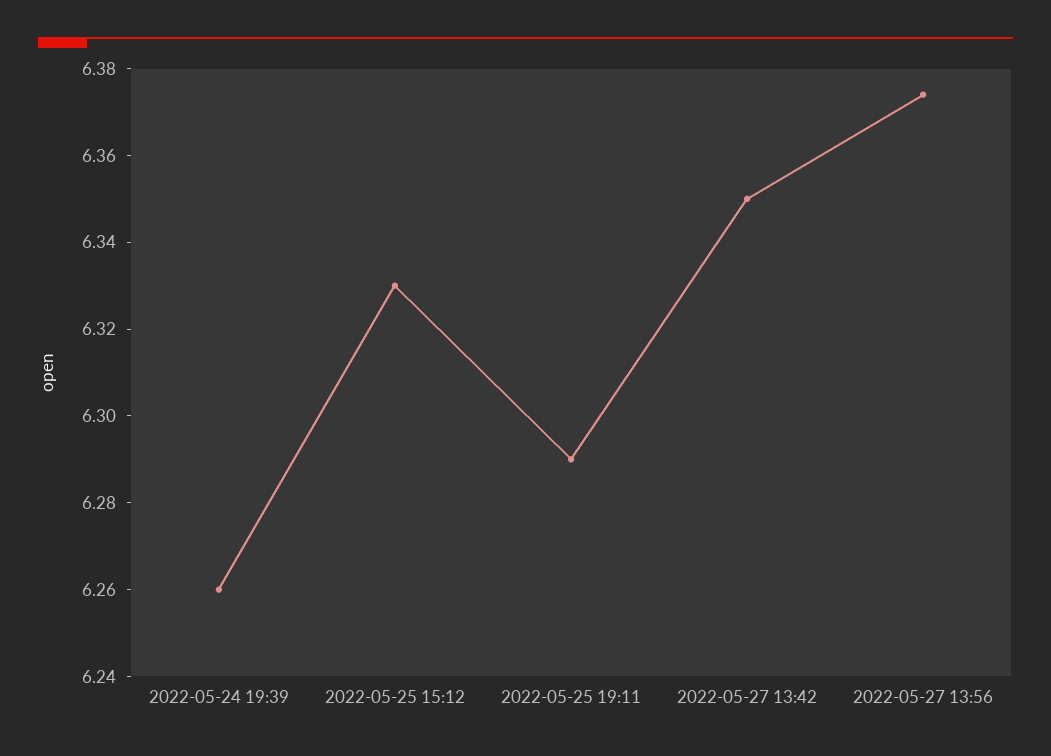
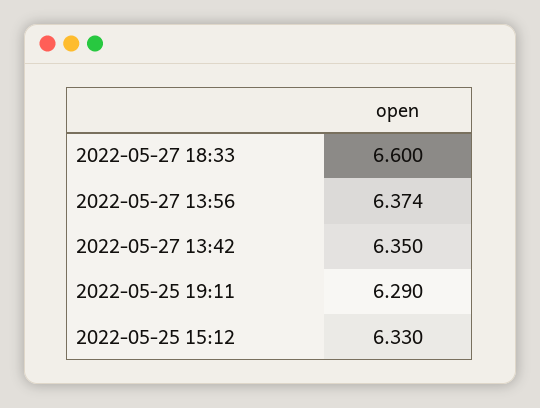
2022-05-24 19:39: 6.26 -> none
2022-05-27 18:33: none -> 6.6

